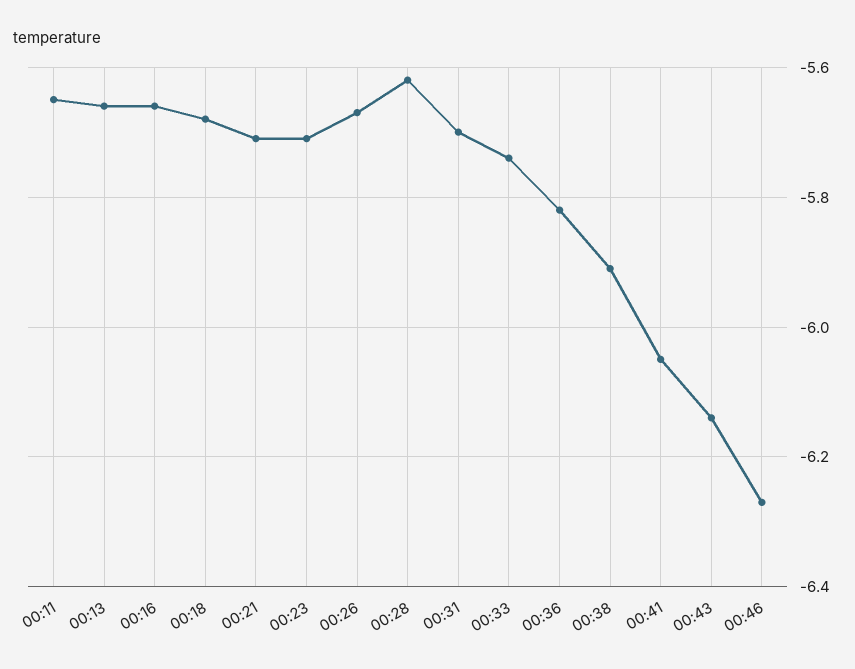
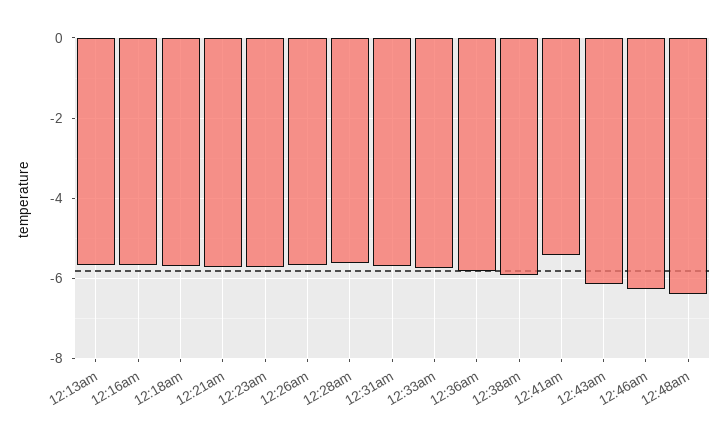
00:11: -5.65 -> none
00:41: -6.05 -> -5.4
12:48am: none -> -6.4

